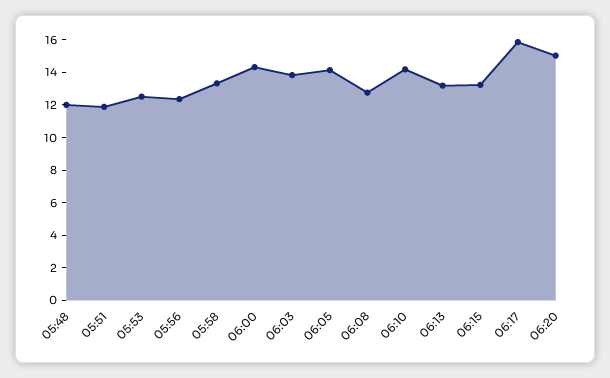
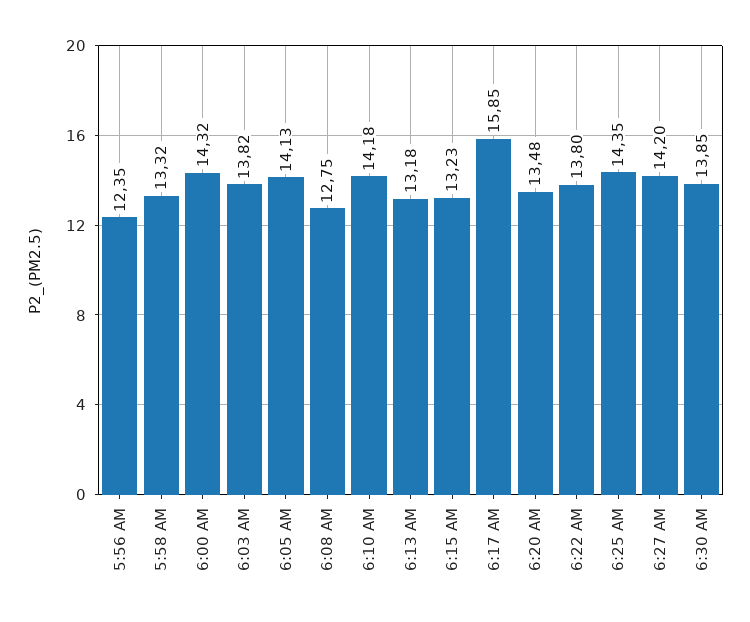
05:48: 12 -> none
05:51: 12 -> none
05:53: 12.5 -> none
06:20: 15 -> 13.48
6:22 AM: none -> 13.8
6:25 AM: none -> 14.35
6:27 AM: none -> 14.2
6:30 AM: none -> 13.85

